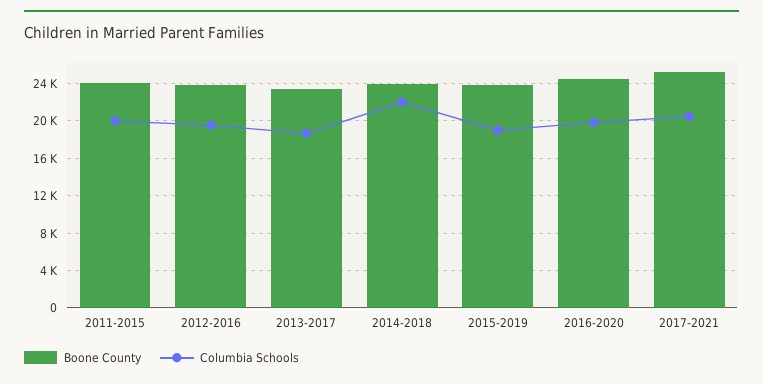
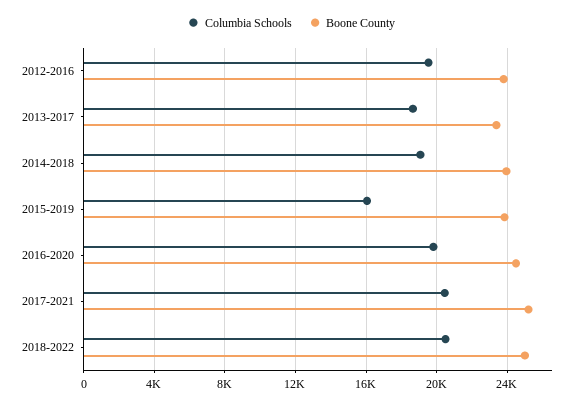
Boone County, 2011-2015: 24000 -> none
Columbia Schools, 2011-2015: 20000 -> none
Columbia Schools, 2014-2018: 22000 -> 19000
Columbia Schools, 2015-2019: 19000 -> 16000
Columbia Schools, 2018-2022: none -> 20500
Boone County, 2018-2022: none -> 25000

